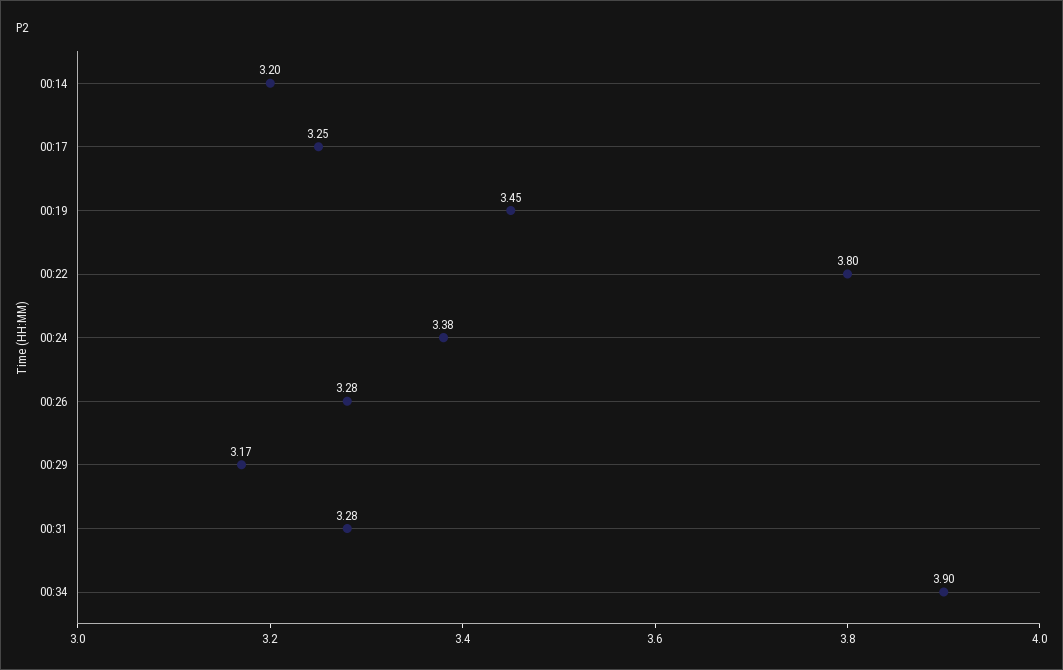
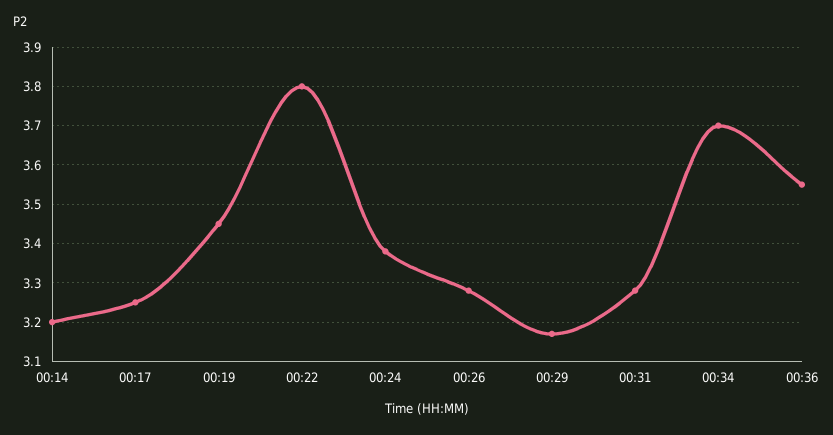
00:34: 3.9 -> 3.7
00:36: none -> 3.55

